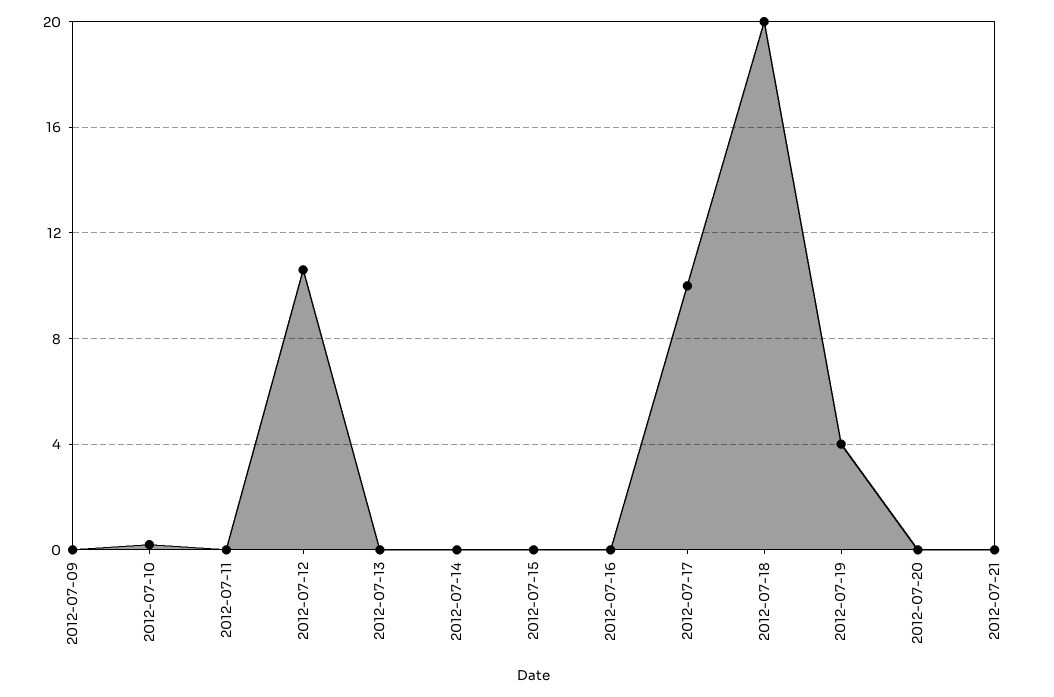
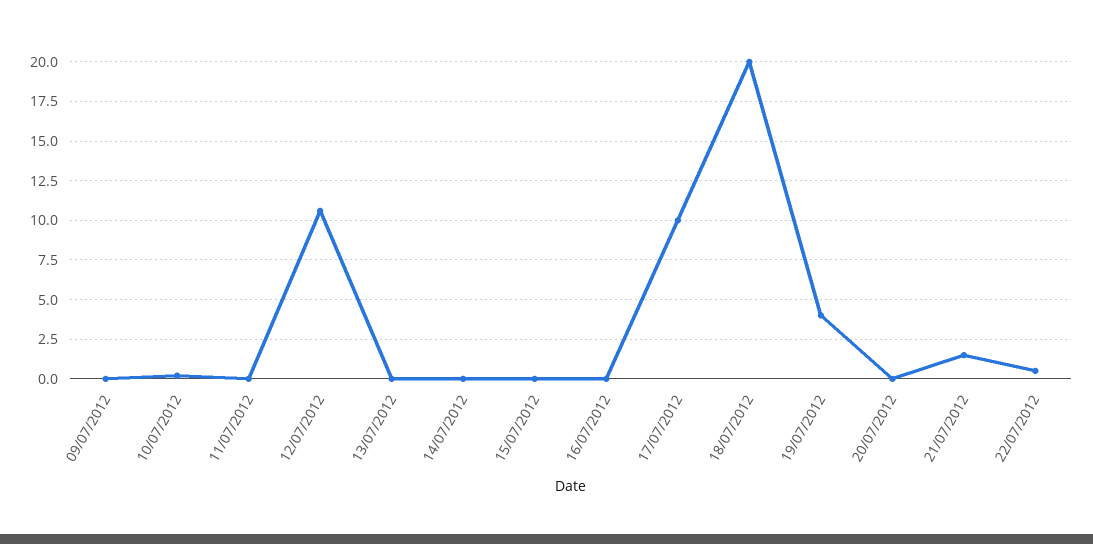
2012-07-21: 0 -> 1.5
22/07/2012: none -> 0.5

